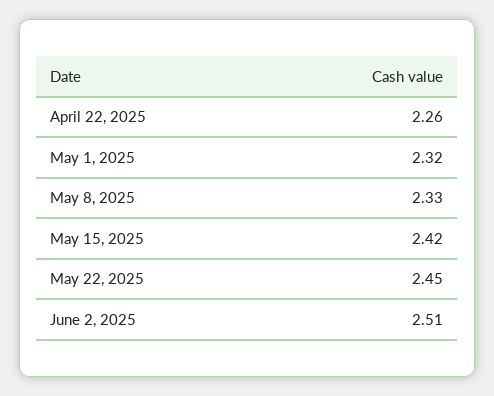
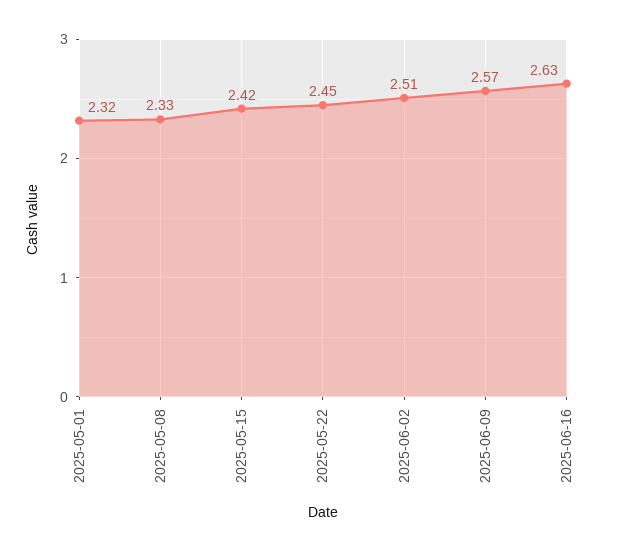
April 22, 2025: 2.26 -> none
2025-06-09: none -> 2.57
2025-06-16: none -> 2.63

